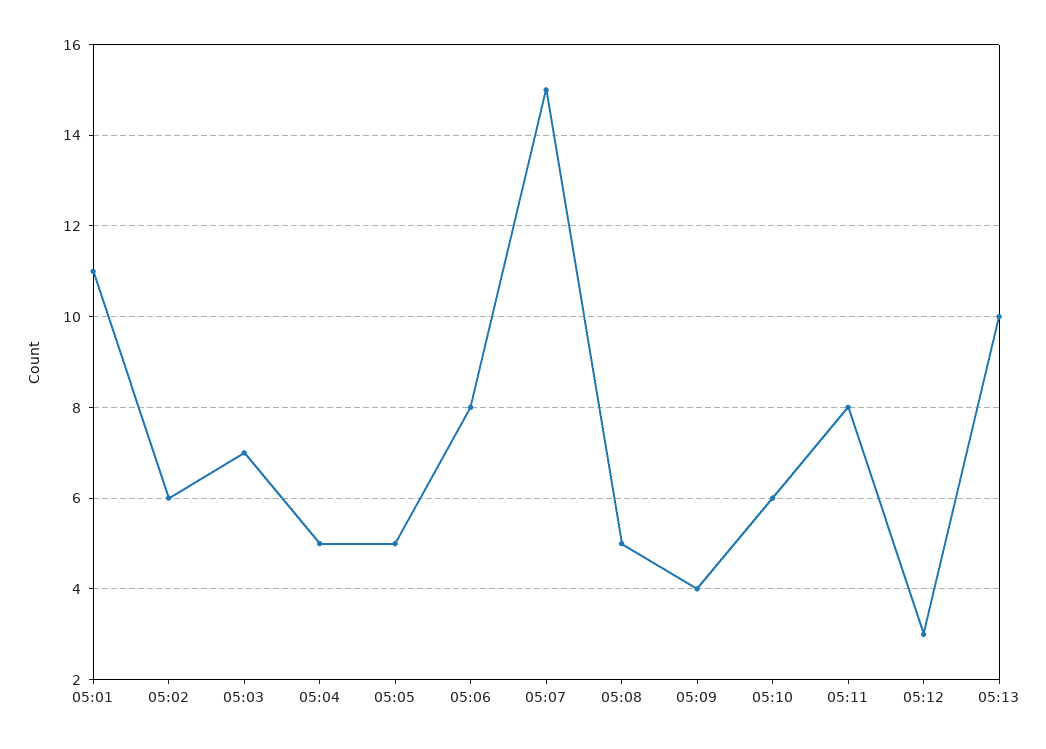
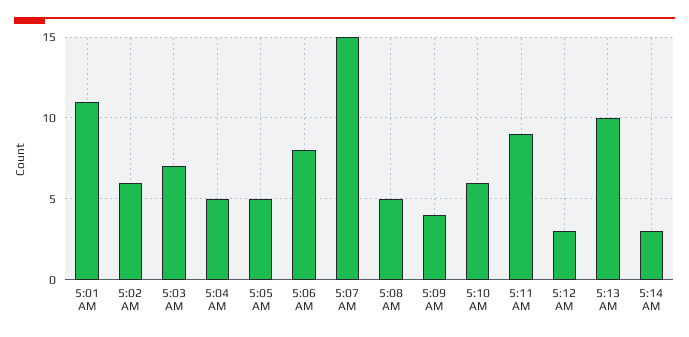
05:11: 8 -> 9
5:14 AM: none -> 3

